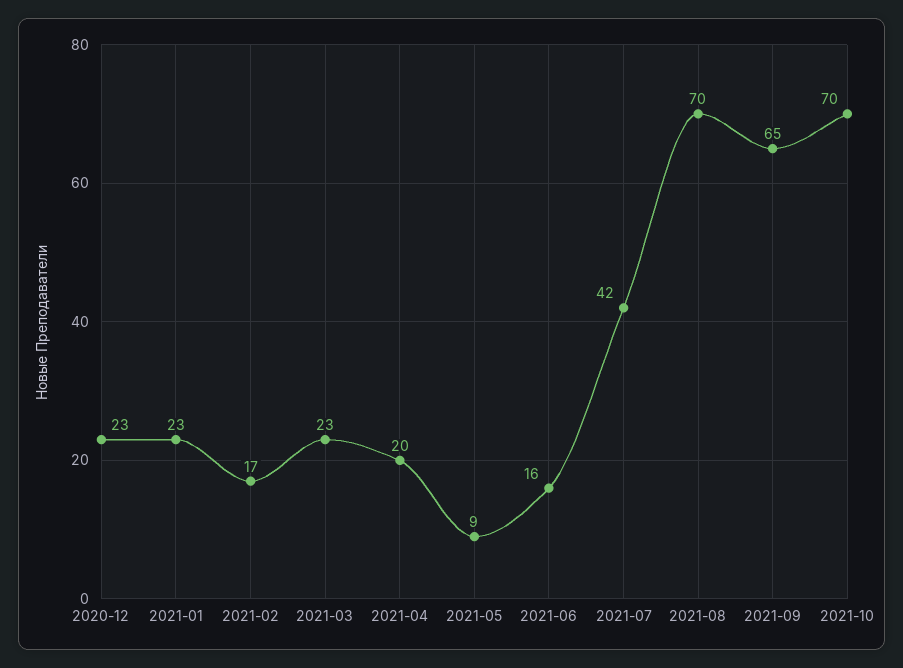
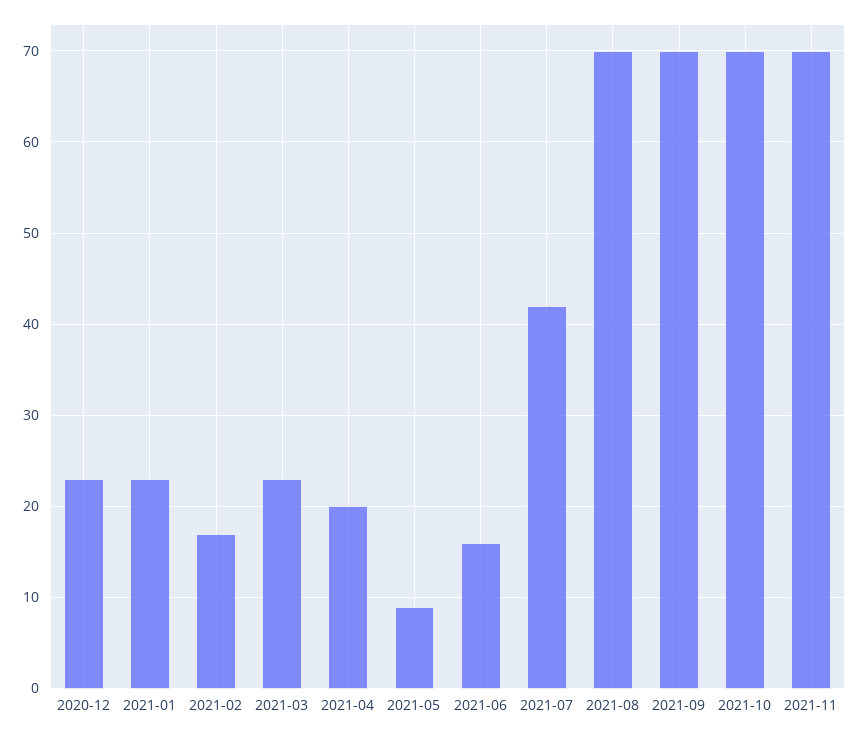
2021-09: 65 -> 70
2021-11: none -> 70

